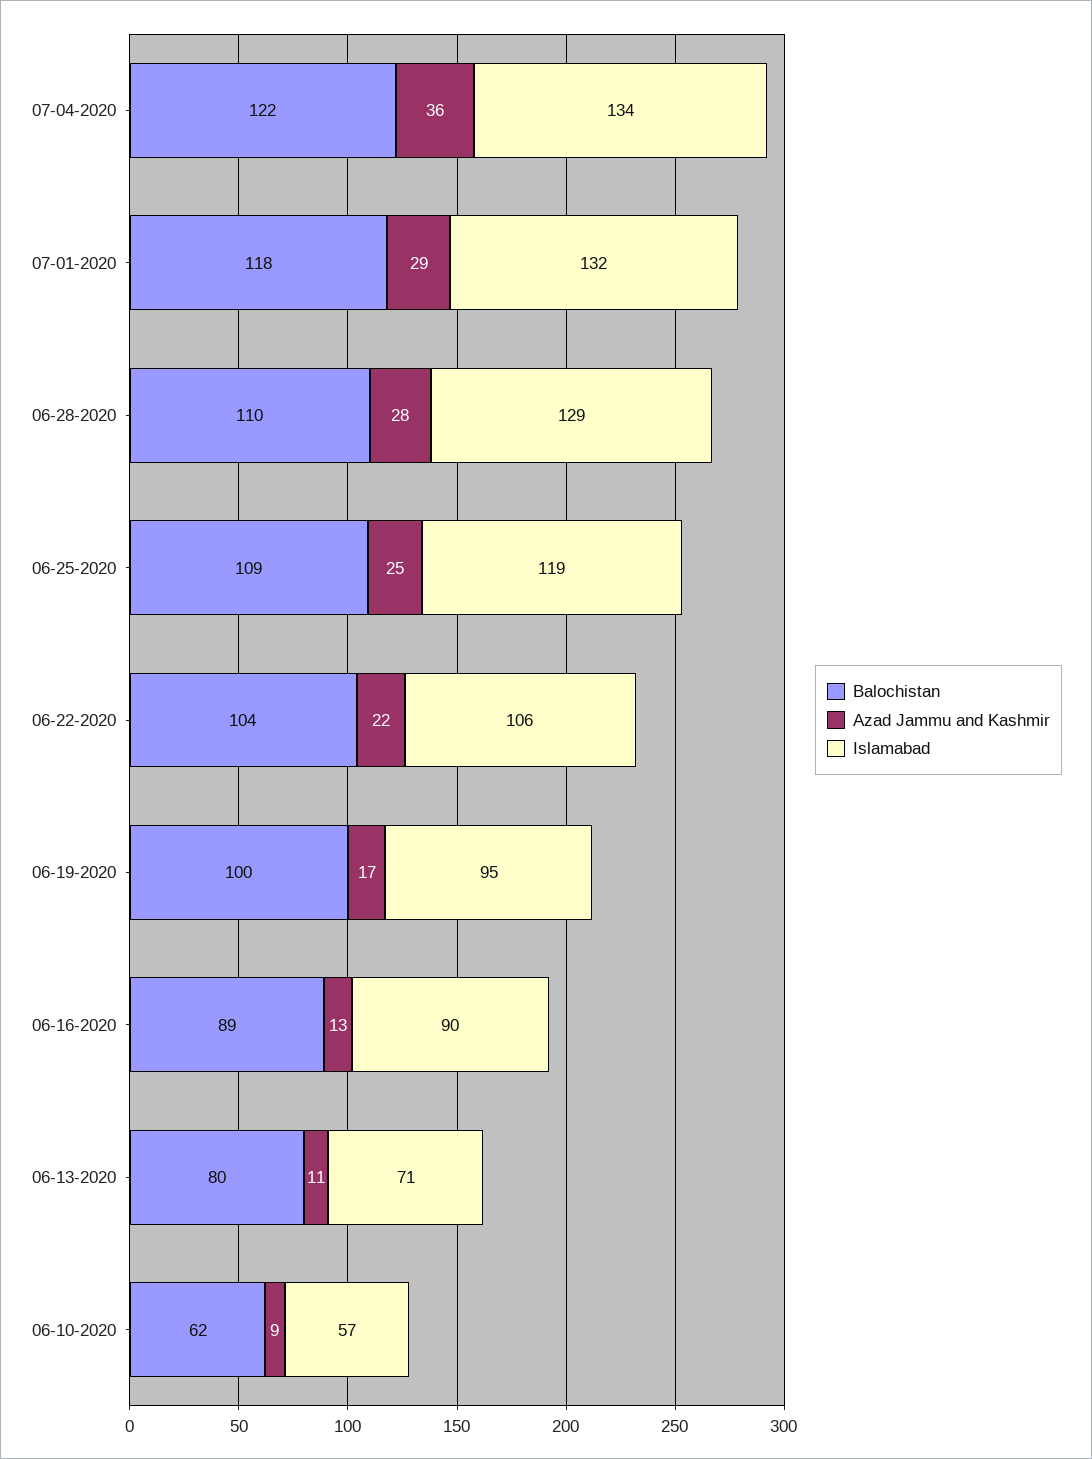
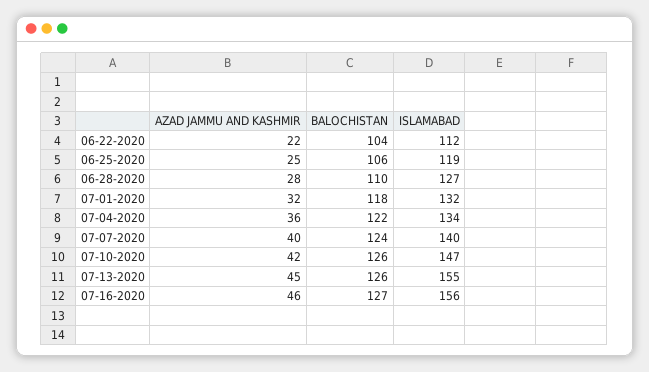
Azad Jammu and Kashmir, 07-01-2020: 29 -> 32
Islamabad, 06-28-2020: 129 -> 127
Balochistan, 06-25-2020: 109 -> 106
Islamabad, 06-22-2020: 106 -> 112
Balochistan, 06-19-2020: 100 -> none
Azad Jammu and Kashmir, 06-19-2020: 17 -> none
Islamabad, 06-19-2020: 95 -> none
Balochistan, 06-16-2020: 89 -> none
Azad Jammu and Kashmir, 06-16-2020: 13 -> none
Islamabad, 06-16-2020: 90 -> none
Balochistan, 06-13-2020: 80 -> none
Azad Jammu and Kashmir, 06-13-2020: 11 -> none
Islamabad, 06-13-2020: 71 -> none
Balochistan, 06-10-2020: 62 -> none
Azad Jammu and Kashmir, 06-10-2020: 9 -> none
Islamabad, 06-10-2020: 57 -> none
Azad Jammu and Kashmir, 07-07-2020: none -> 40
Balochistan, 07-07-2020: none -> 124
Islamabad, 07-07-2020: none -> 140
Azad Jammu and Kashmir, 07-10-2020: none -> 42
Balochistan, 07-10-2020: none -> 126
Islamabad, 07-10-2020: none -> 147
Azad Jammu and Kashmir, 07-13-2020: none -> 45
Balochistan, 07-13-2020: none -> 126
Islamabad, 07-13-2020: none -> 155
Azad Jammu and Kashmir, 07-16-2020: none -> 46
Balochistan, 07-16-2020: none -> 127
Islamabad, 07-16-2020: none -> 156

